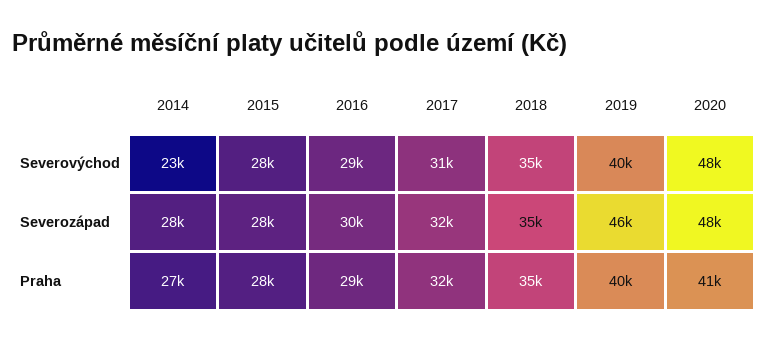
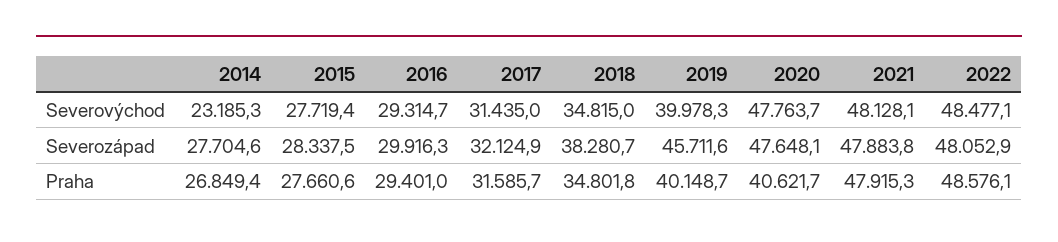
2018, Severozápad: 35000 -> 38280.7
2021, Severovýchod: none -> 48128.1
2022, Severovýchod: none -> 48477.1
2021, Severozápad: none -> 47883.8
2022, Severozápad: none -> 48052.9
2021, Praha: none -> 47915.3
2022, Praha: none -> 48576.1

